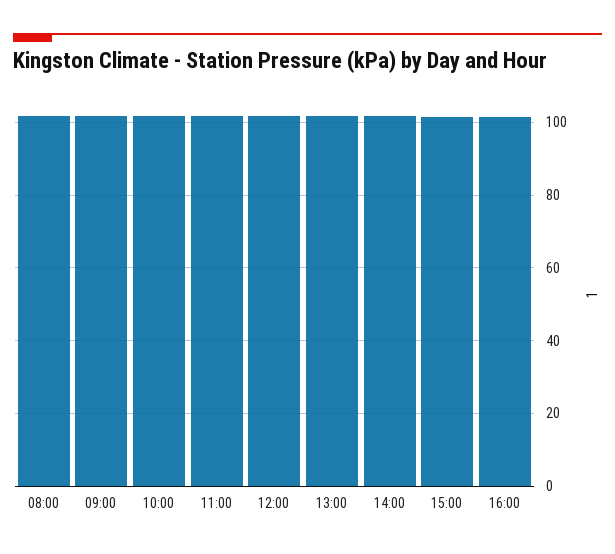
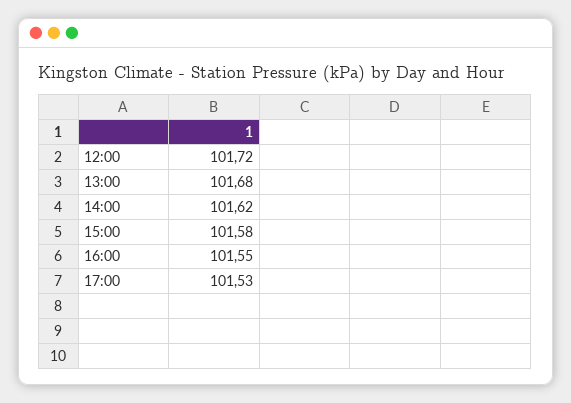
08:00: 102 -> none
09:00: 102 -> none
10:00: 102 -> none
11:00: 102 -> none
17:00: none -> 101.53

